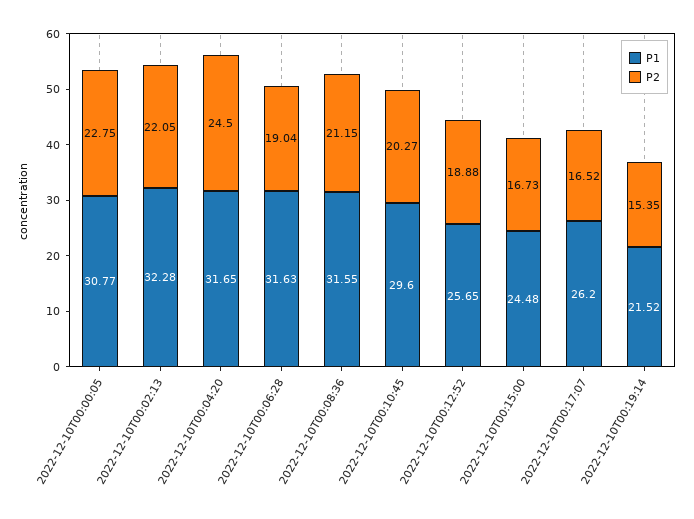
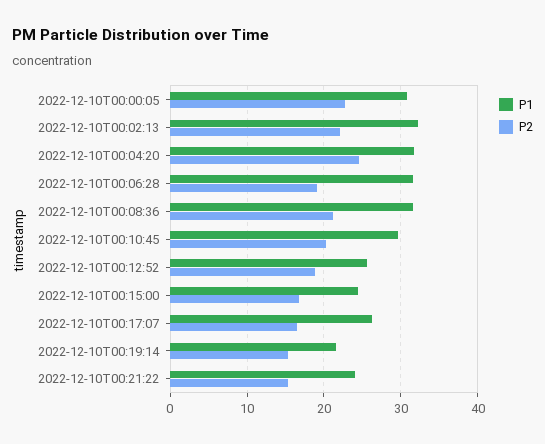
P1, 2022-12-10T00:21:22: none -> 24
P2, 2022-12-10T00:21:22: none -> 15

